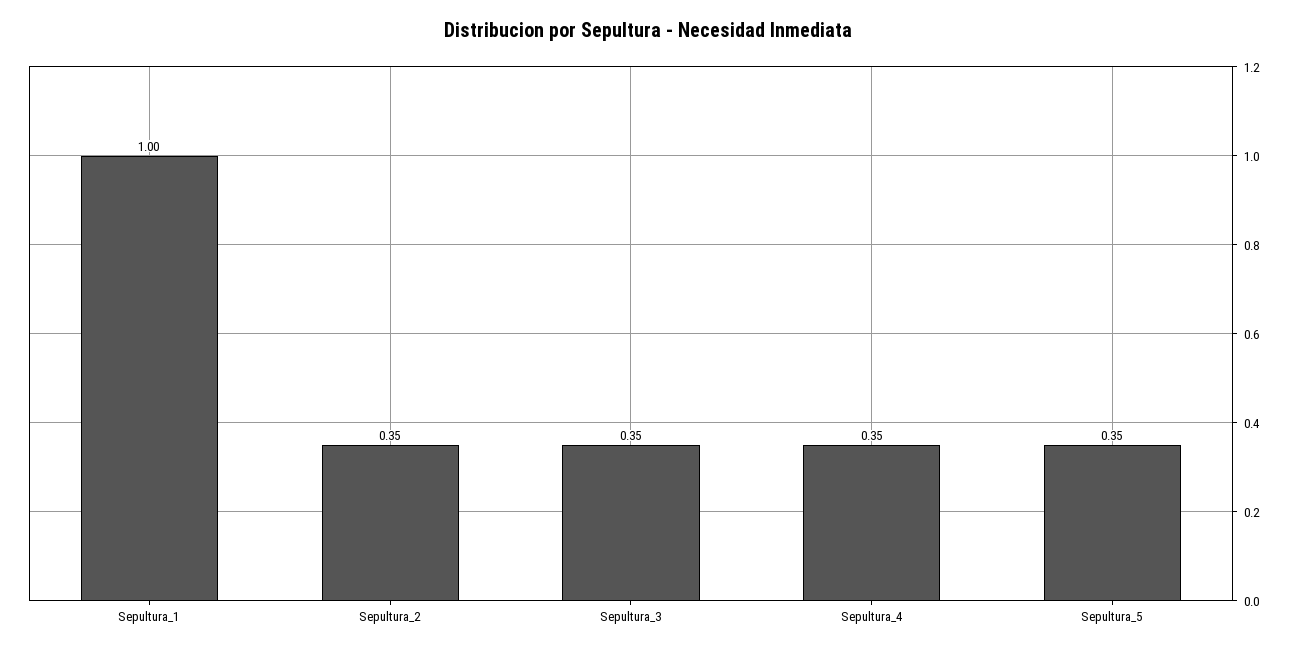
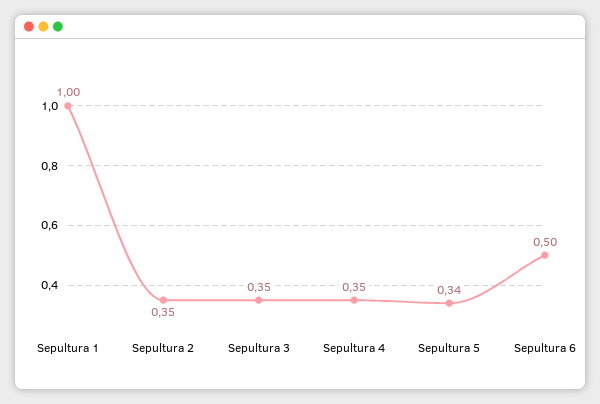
Sepultura_5: 0.35 -> 0.34
Sepultura 6: none -> 0.5

